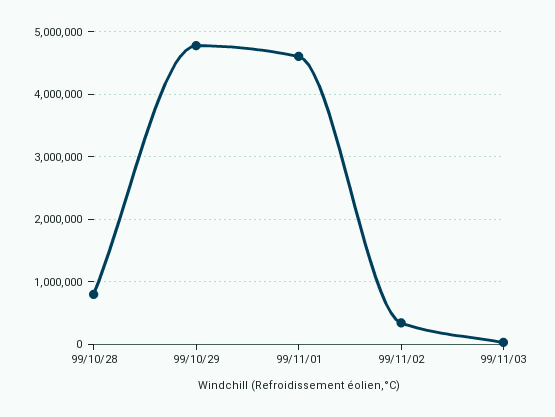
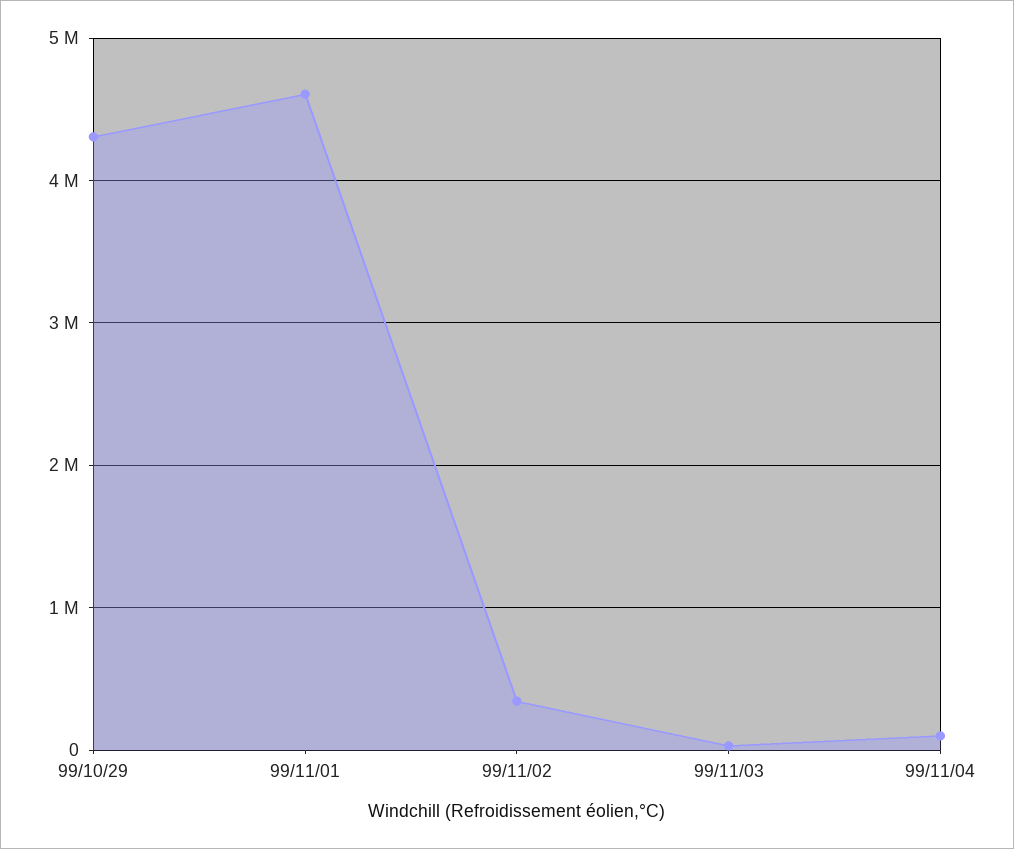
99/10/28: 800000 -> none
99/10/29: 4800000 -> 4300000
99/11/04: none -> 100000

